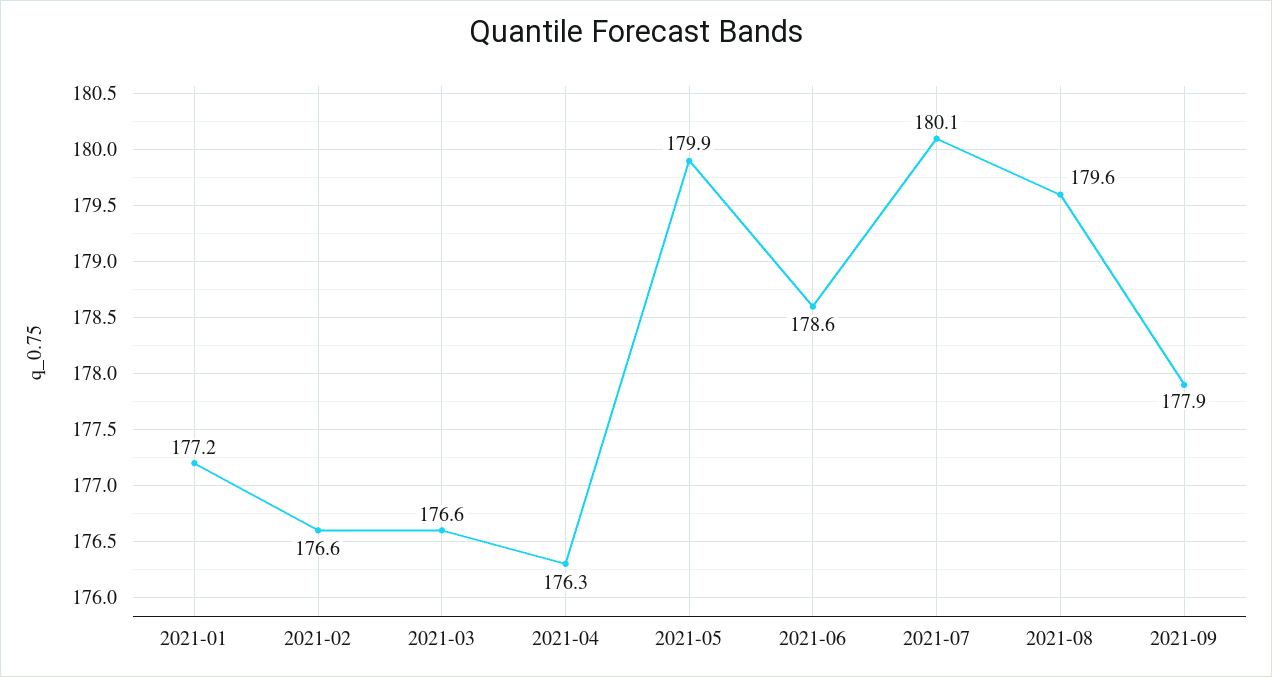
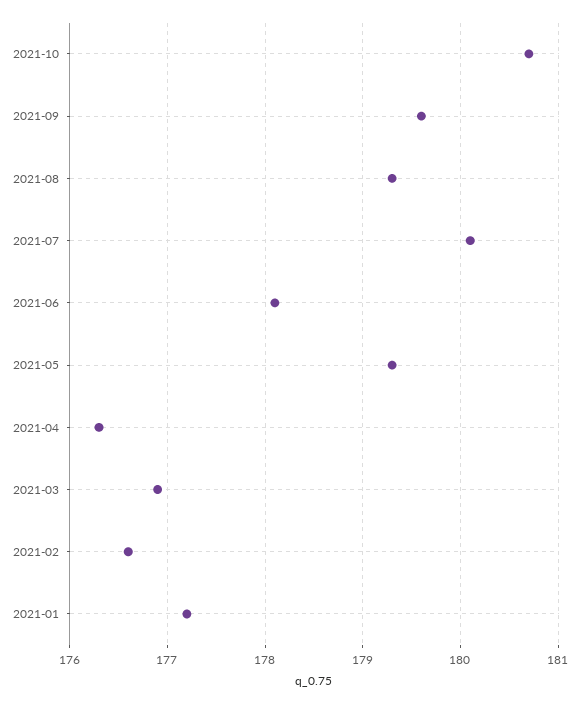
2021-03: 176.6 -> 176.9
2021-05: 179.9 -> 179.3
2021-06: 178.6 -> 178.1
2021-08: 179.6 -> 179.3
2021-09: 177.9 -> 179.6
2021-10: none -> 180.7

